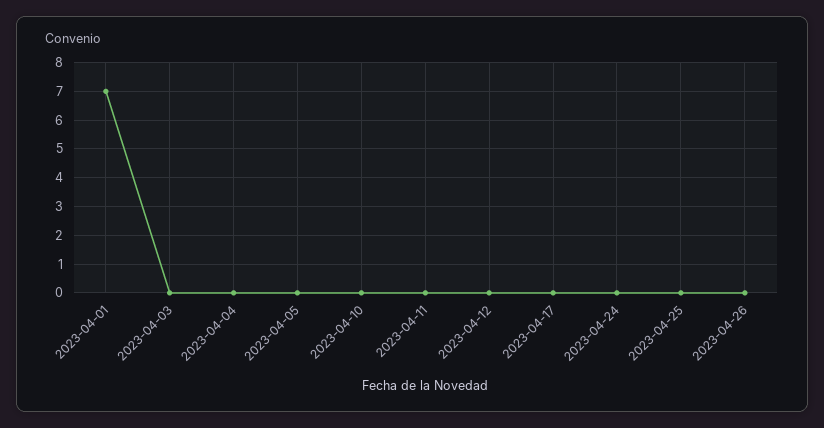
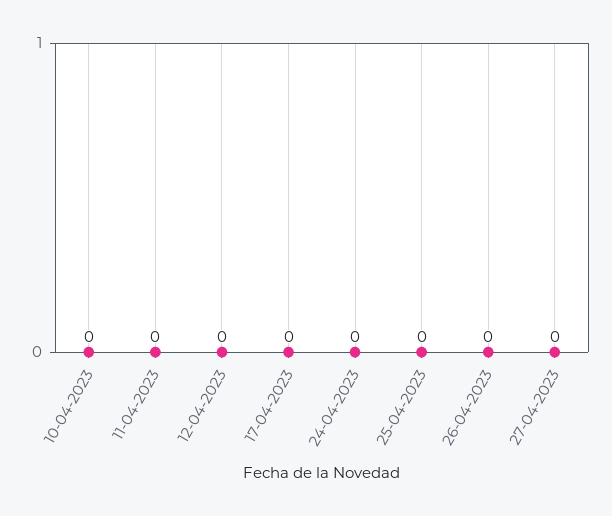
2023-04-01: 7 -> none
2023-04-03: 0 -> none
2023-04-04: 0 -> none
2023-04-05: 0 -> none
27-04-2023: none -> 0

